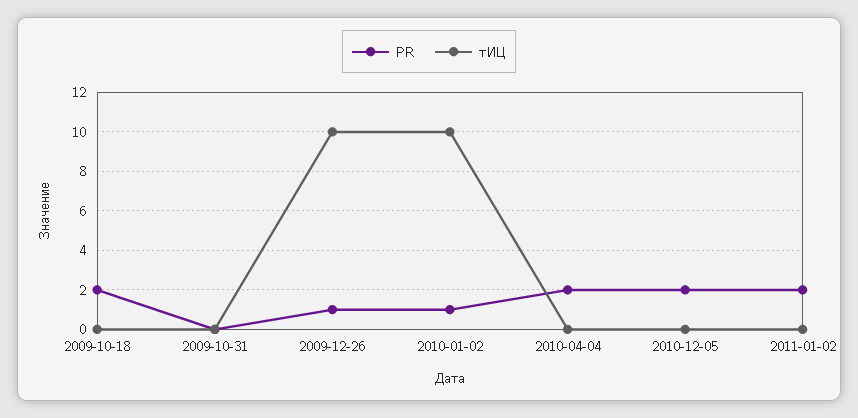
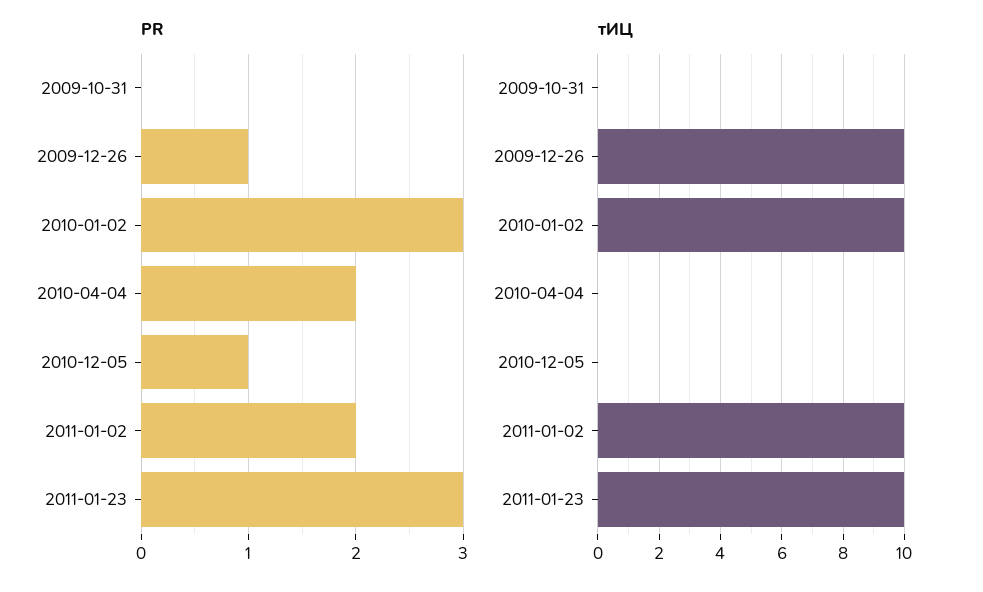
PR, 2009-10-18: 2 -> none
тИЦ, 2009-10-18: 0 -> none
PR, 2010-01-02: 1 -> 3
PR, 2010-12-05: 2 -> 1
тИЦ, 2011-01-02: 0 -> 10
PR, 2011-01-23: none -> 3
тИЦ, 2011-01-23: none -> 10

